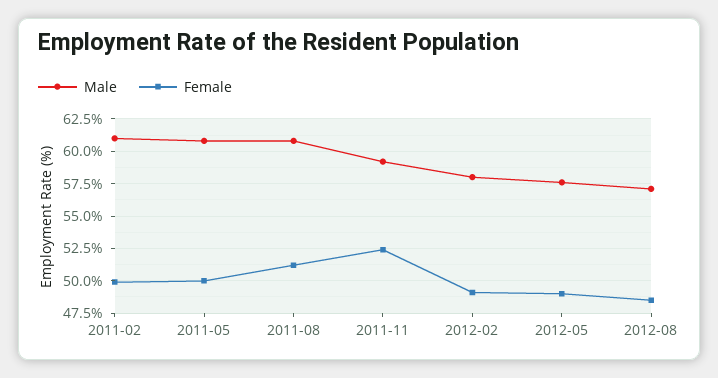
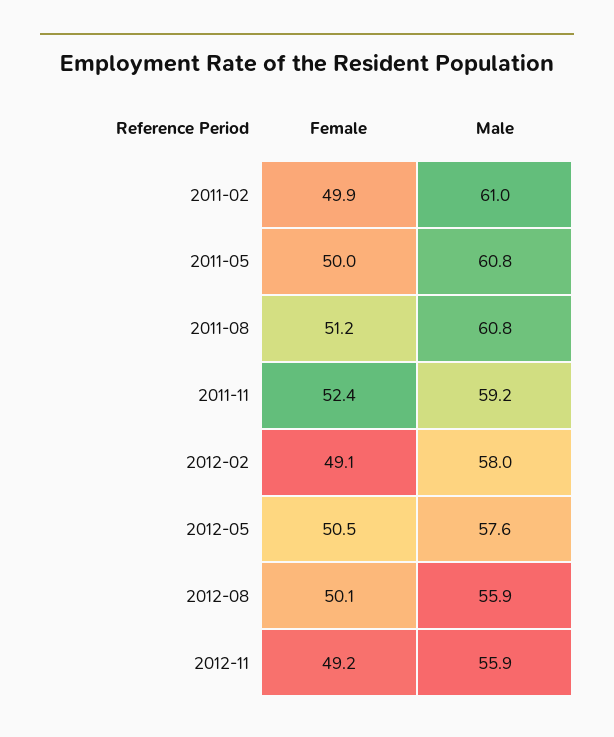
Female, 2012-05: 49 -> 50.5
Male, 2012-08: 57 -> 55.9
Female, 2012-08: 48.5 -> 50.1
Female, 2012-11: none -> 49.2
Male, 2012-11: none -> 55.9

